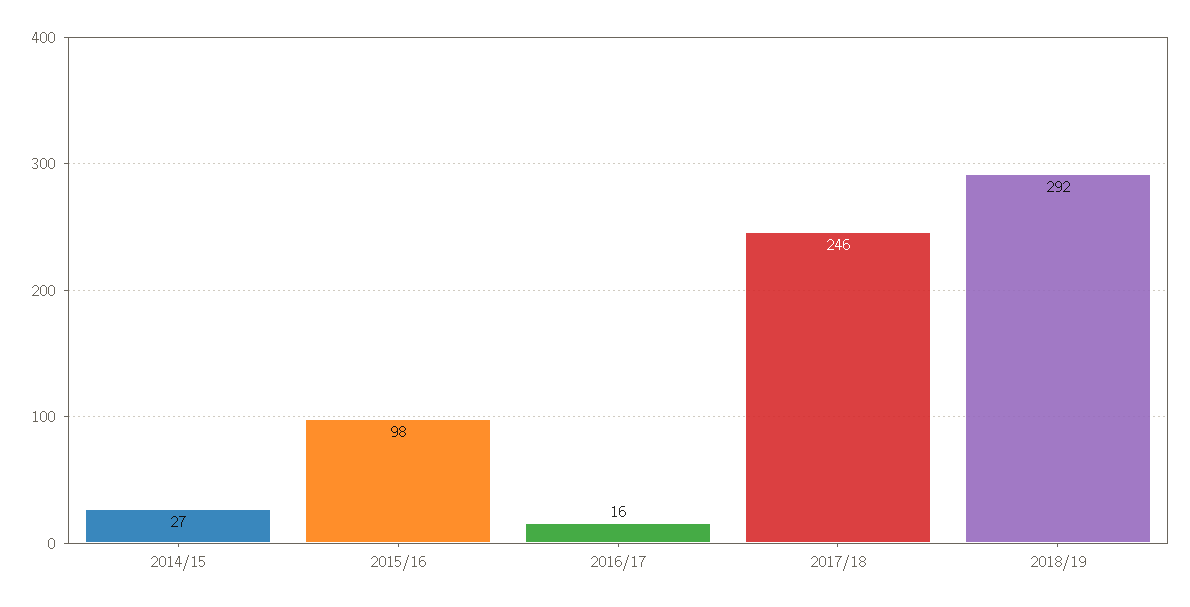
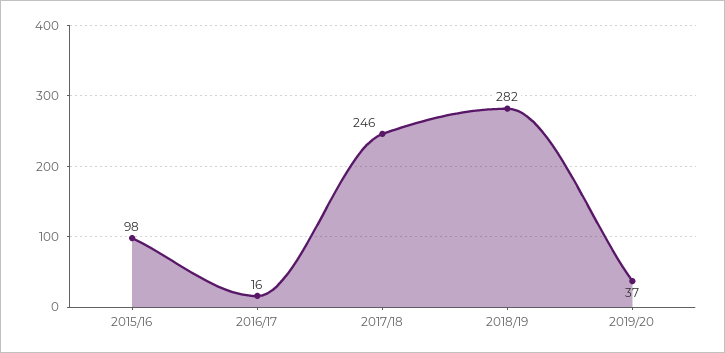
2014/15: 27 -> none
2018/19: 292 -> 282
2019/20: none -> 37

